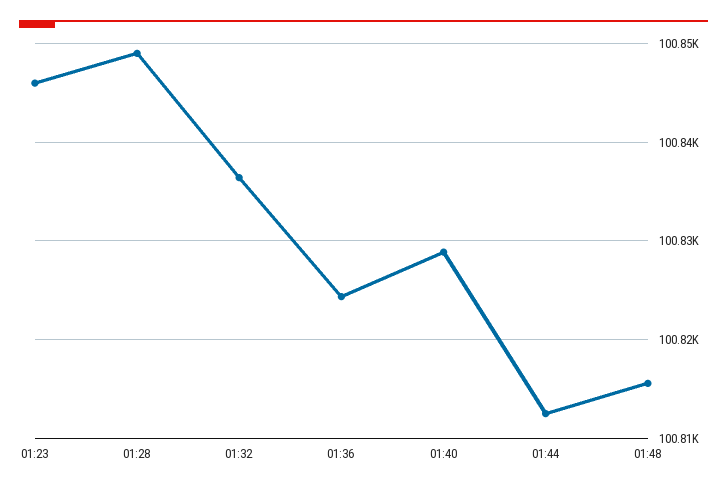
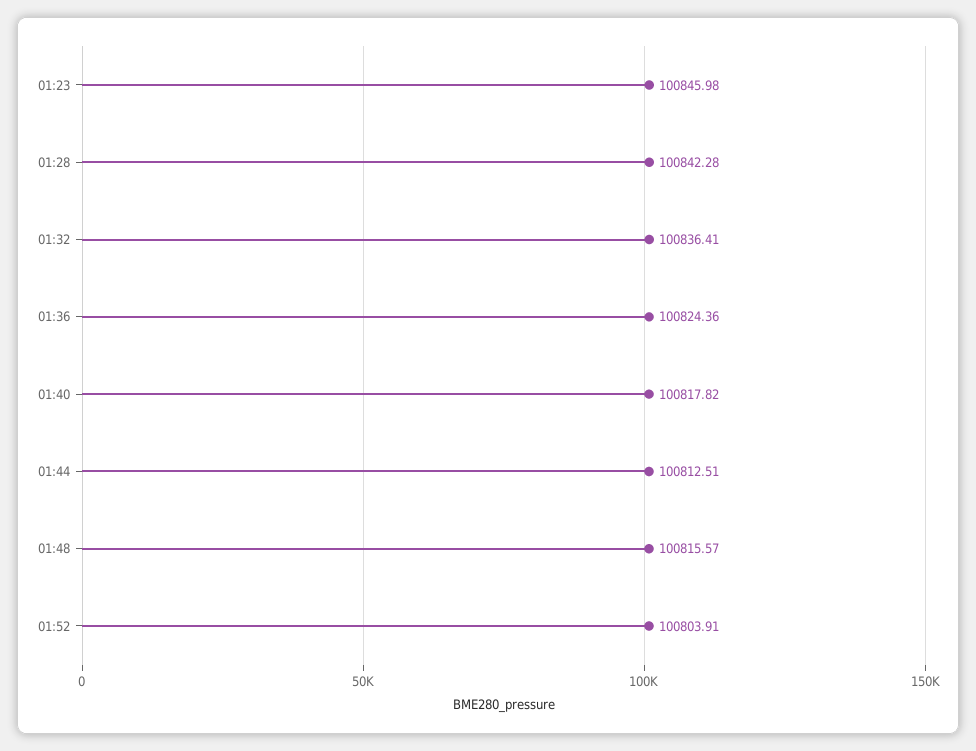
01:28: 100849 -> 100842.28
01:40: 100829 -> 100817.82
01:52: none -> 100803.91

